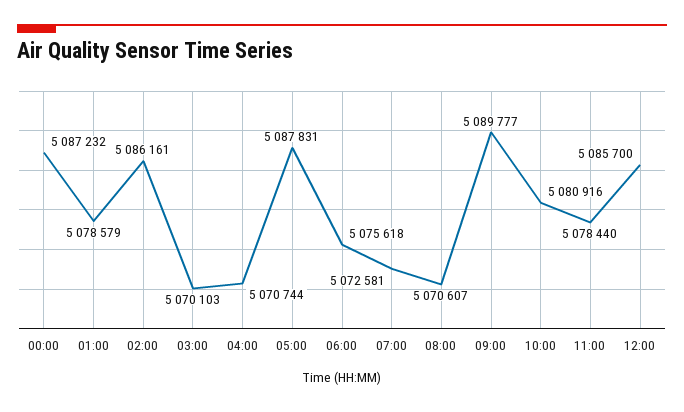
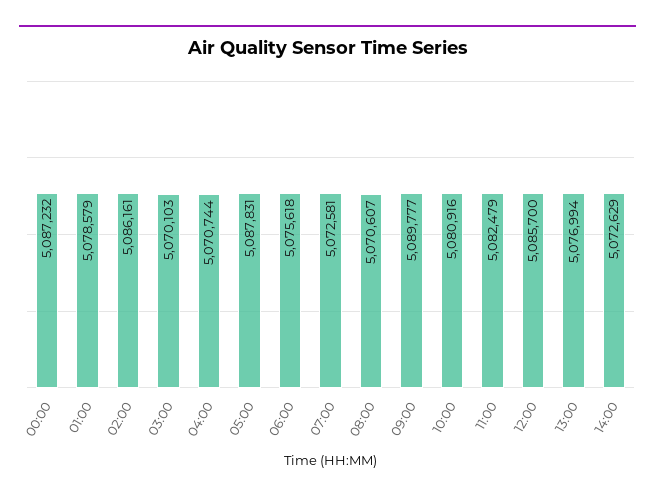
11:00: 5078440 -> 5082479
13:00: none -> 5076994
14:00: none -> 5072629

